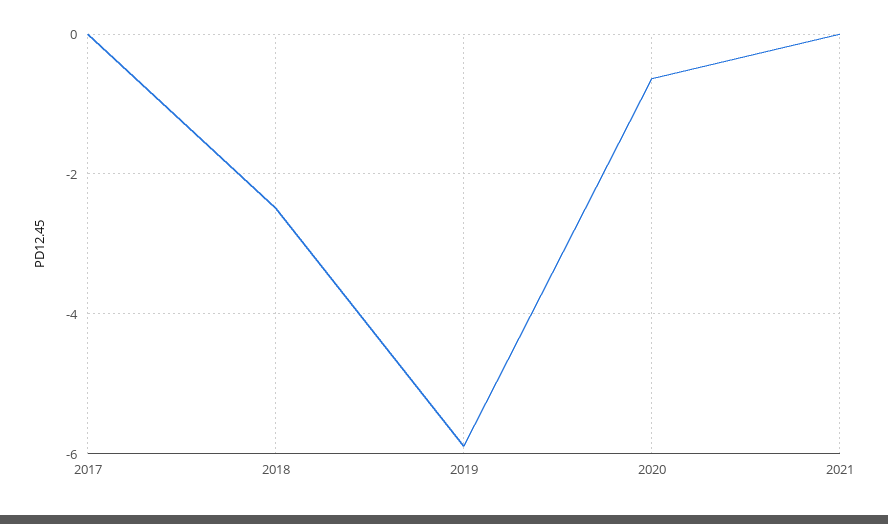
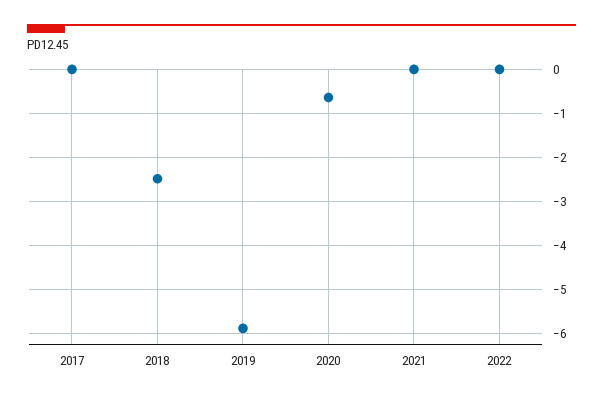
2022: none -> 0

